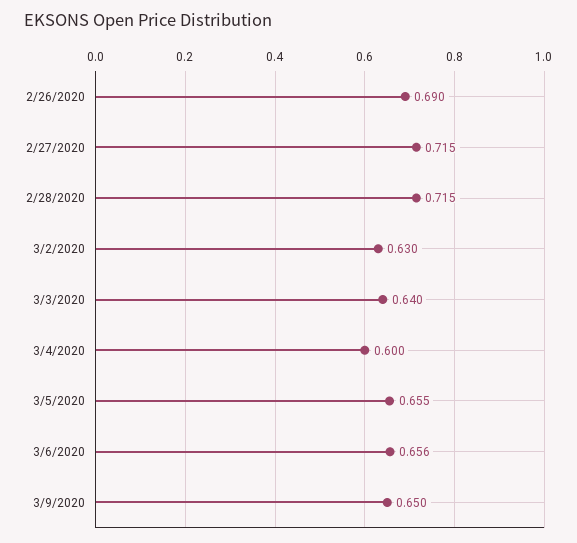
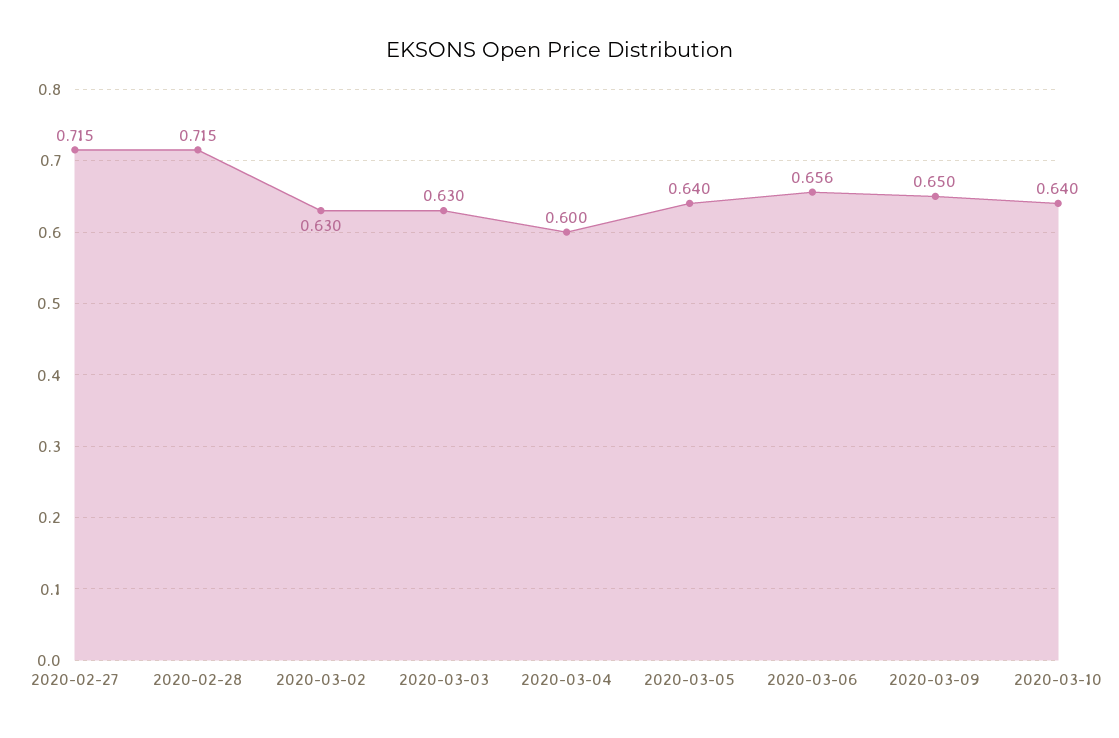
2/26/2020: 0.69 -> none
3/3/2020: 0.64 -> 0.63
3/5/2020: 0.655 -> 0.64
2020-03-10: none -> 0.64

